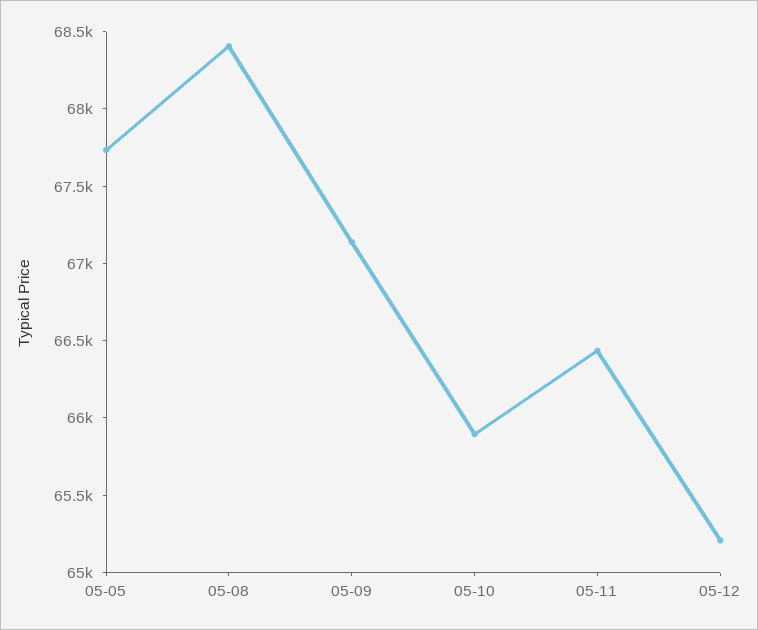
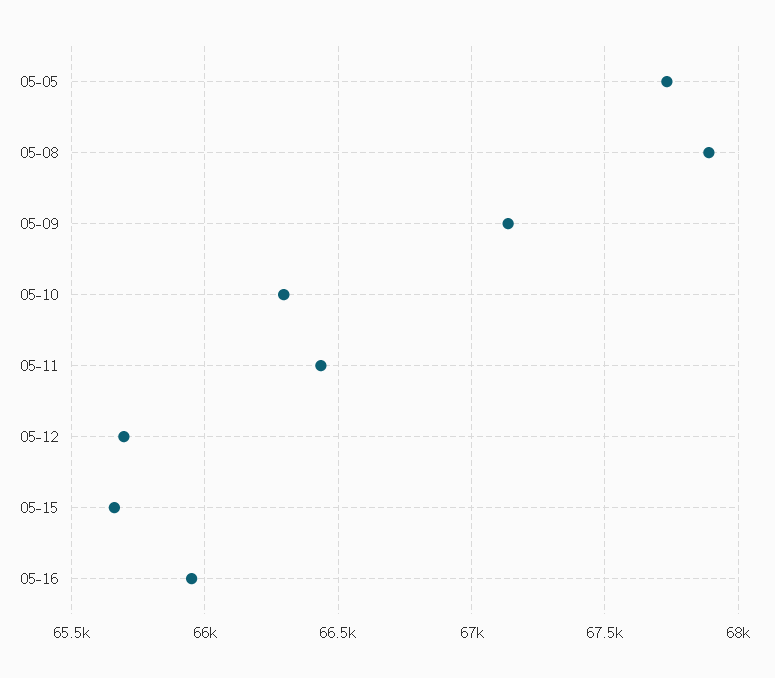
05-08: 68400 -> 67900
05-10: 65900 -> 66300
05-12: 65200 -> 65700
05-15: none -> 65650
05-16: none -> 65950

